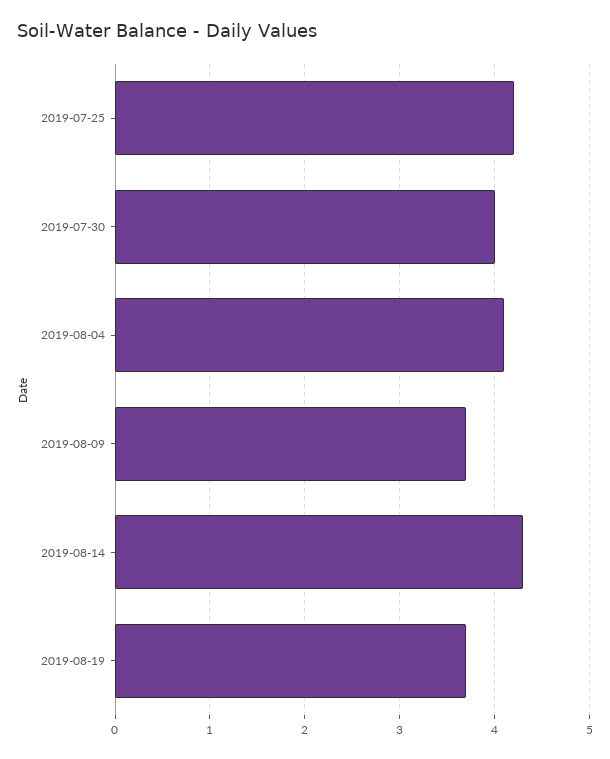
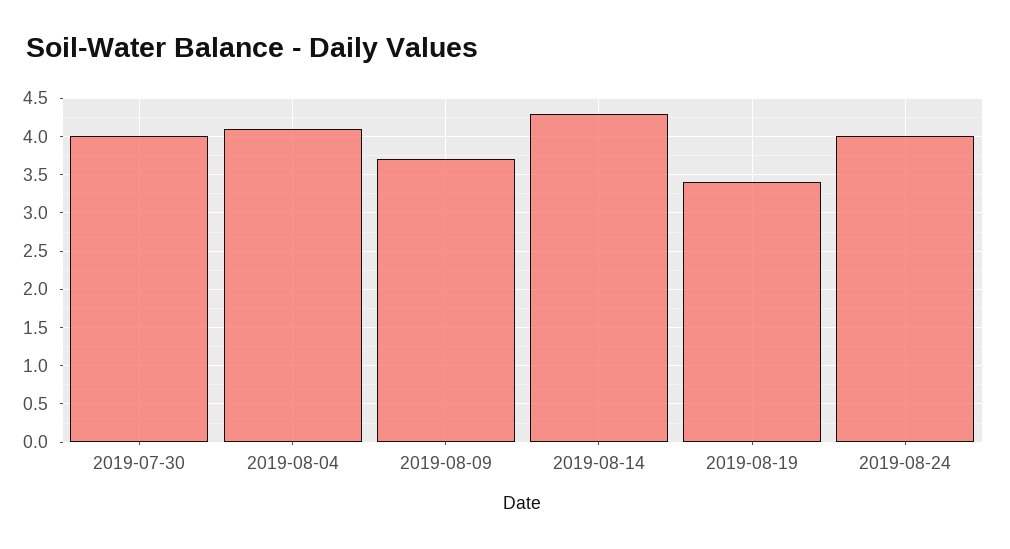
2019-07-25: 4.2 -> none
2019-08-19: 3.7 -> 3.4
2019-08-24: none -> 4

